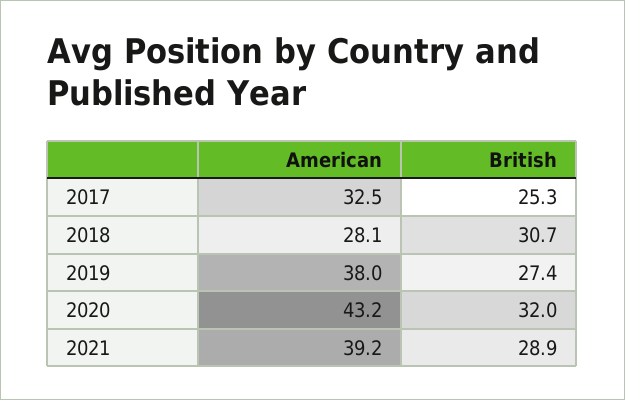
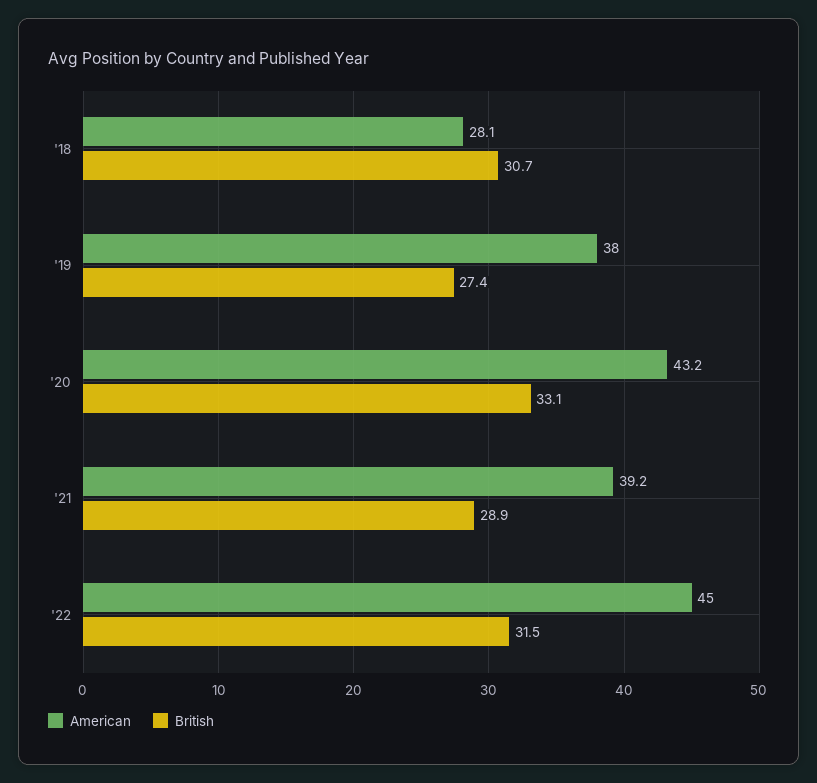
American, 2017: 32.5 -> none
British, 2017: 25.3 -> none
British, 2020: 32 -> 33.1
American, '22: none -> 45
British, '22: none -> 31.5

